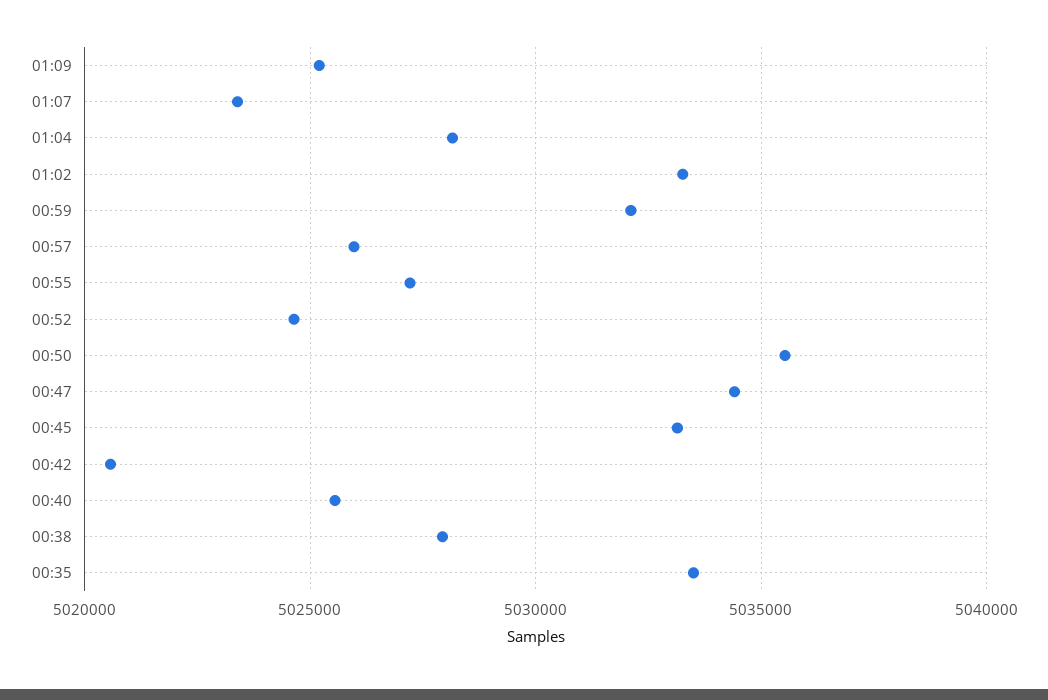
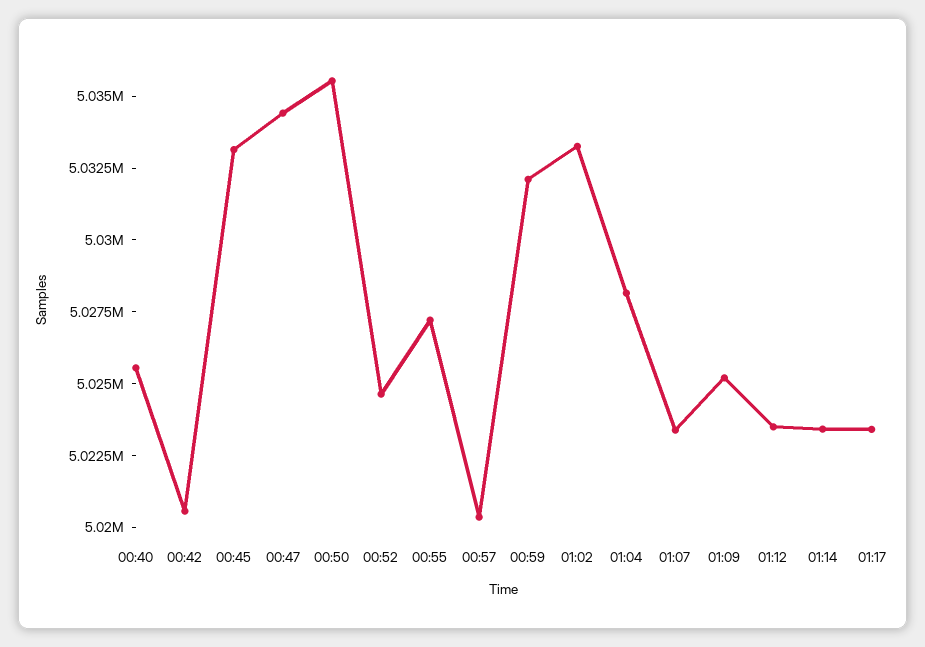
00:57: 5026000 -> 5020500
00:38: 5028000 -> none
00:35: 5033500 -> none
01:12: none -> 5023500
01:14: none -> 5023500
01:17: none -> 5023500

